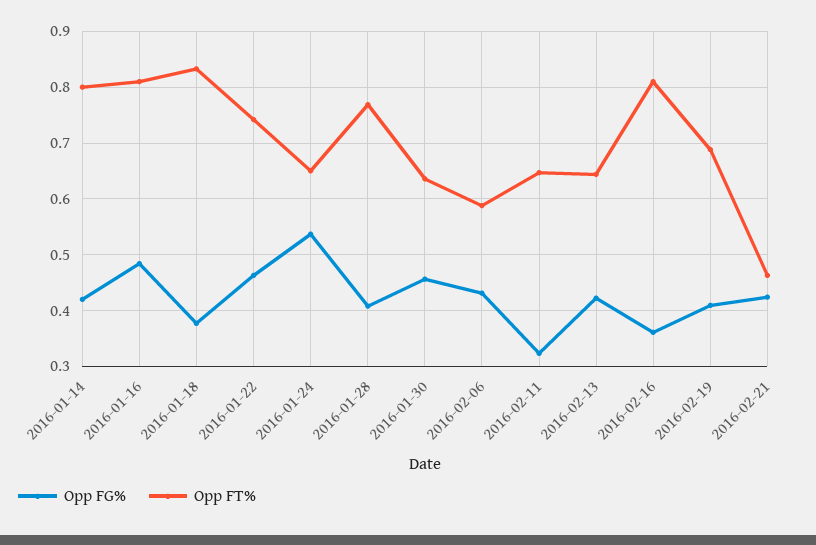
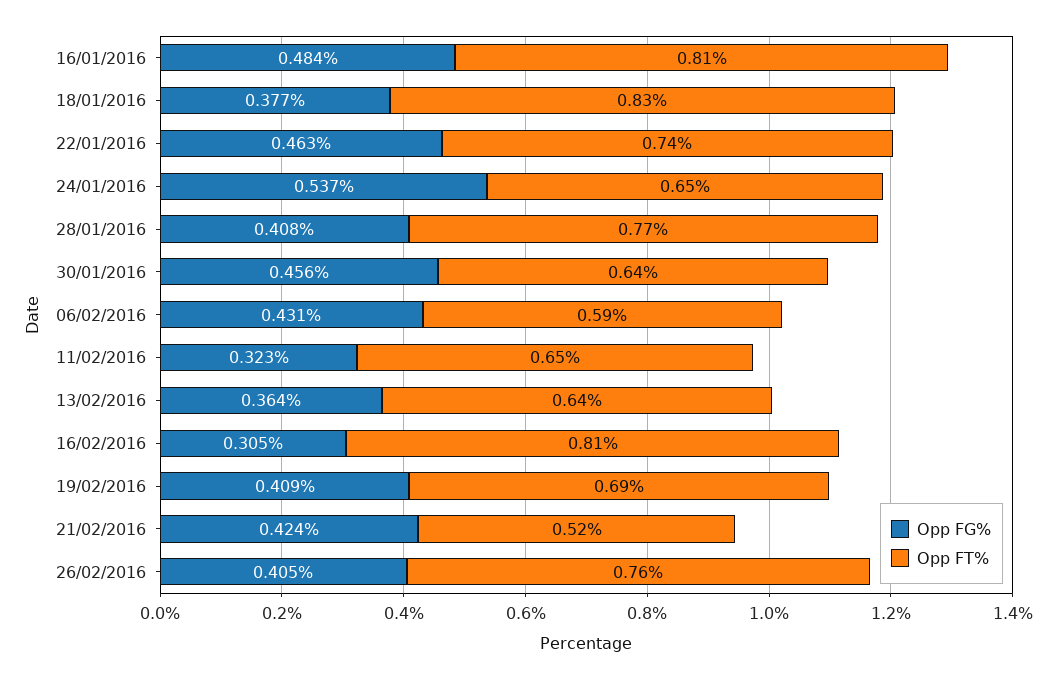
Opp FG%, 2016-01-14: 0.42 -> none
Opp FT%, 2016-01-14: 0.8 -> none
Opp FG%, 2016-02-13: 0.42 -> 0.364
Opp FG%, 2016-02-16: 0.36 -> 0.305
Opp FT%, 2016-02-21: 0.46 -> 0.52
Opp FG%, 26/02/2016: none -> 0.405
Opp FT%, 26/02/2016: none -> 0.76

